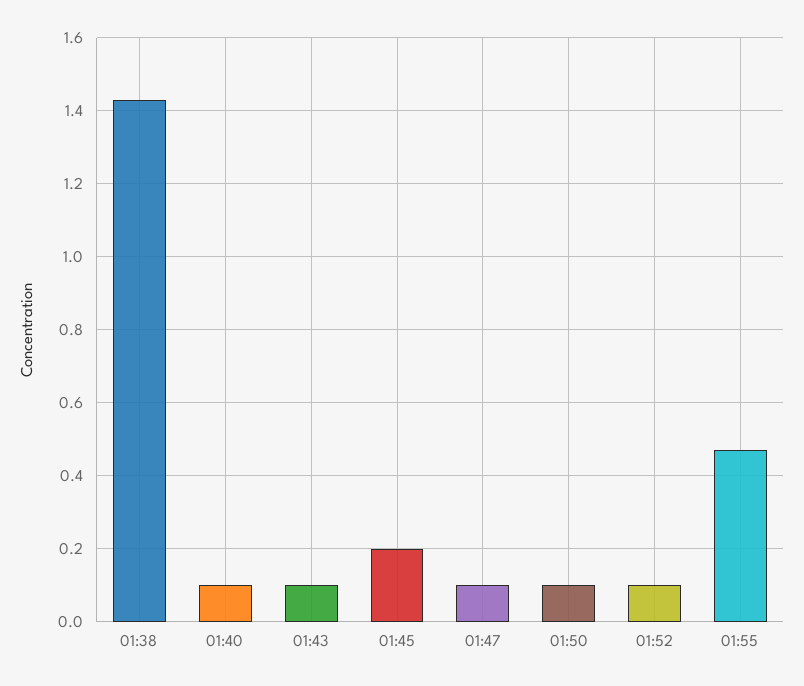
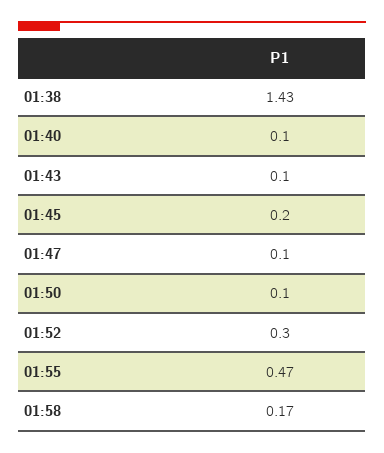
01:52: 0.1 -> 0.3
01:58: none -> 0.17

